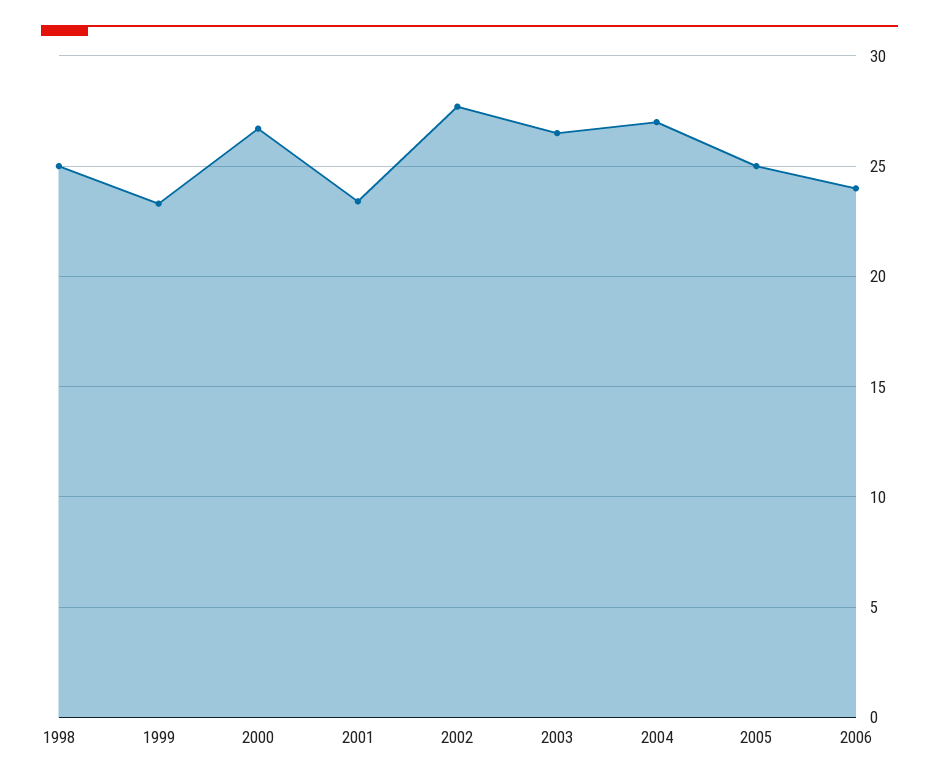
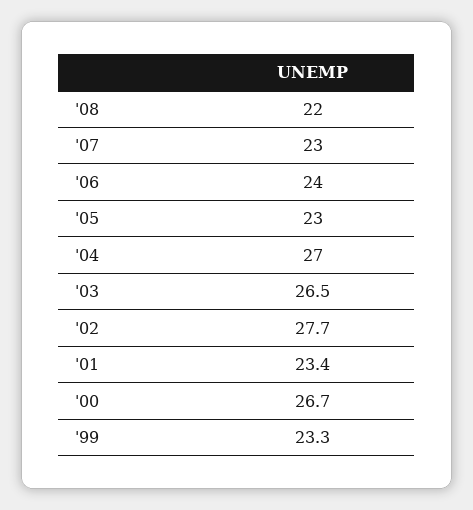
1998: 25 -> none
2005: 25 -> 23
'08: none -> 22
'07: none -> 23

